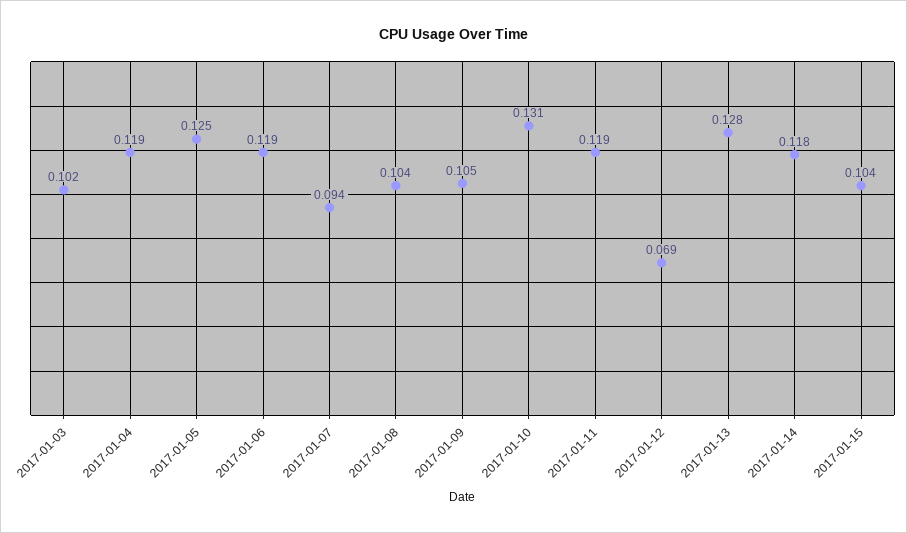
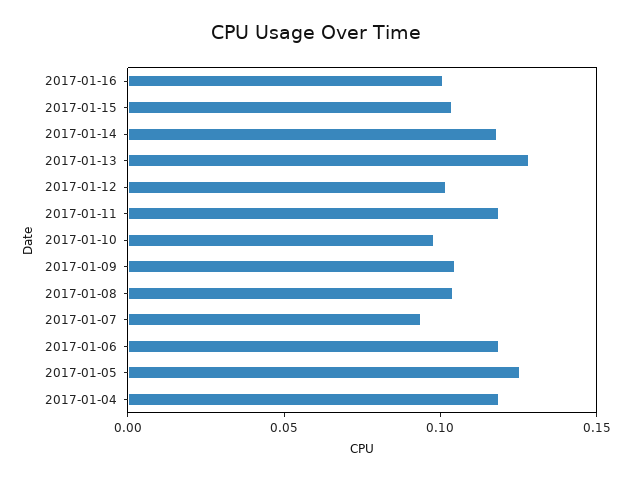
2017-01-03: 0.102 -> none
2017-01-10: 0.131 -> 0.1
2017-01-12: 0.069 -> 0.1
2017-01-16: none -> 0.1

